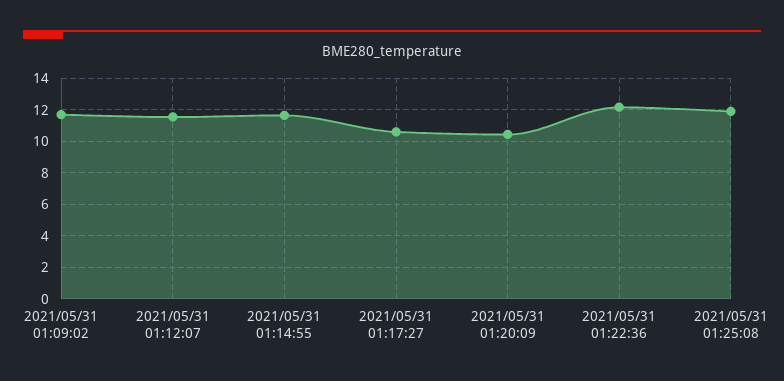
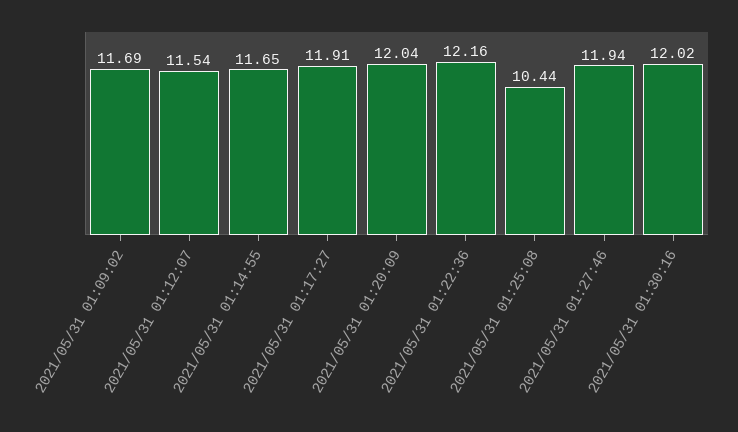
2021/05/31 01:17:27: 10.5 -> 11.91
2021/05/31 01:20:09: 10.5 -> 12.04
2021/05/31 01:25:08: 12 -> 10.44
2021/05/31 01:27:46: none -> 11.94
2021/05/31 01:30:16: none -> 12.02

